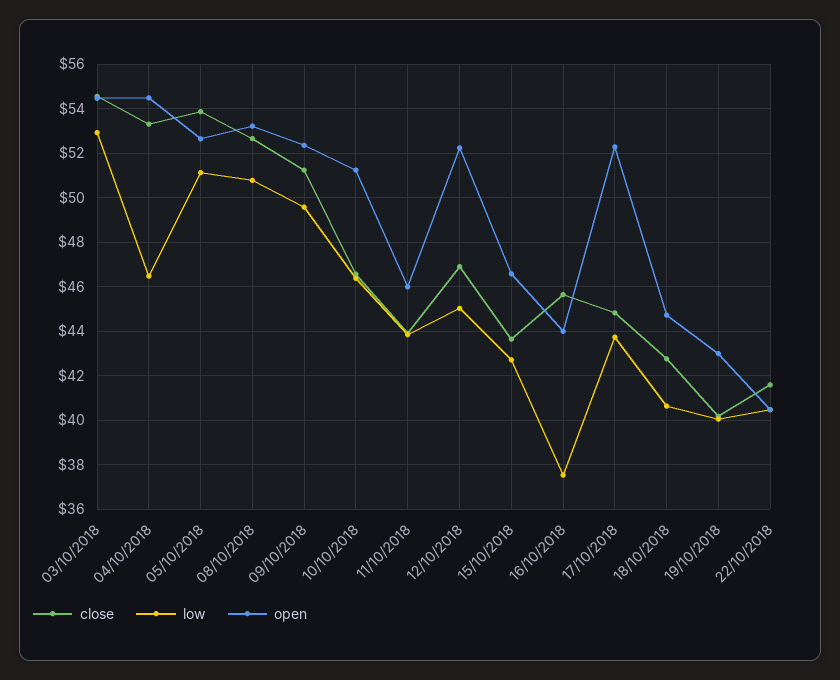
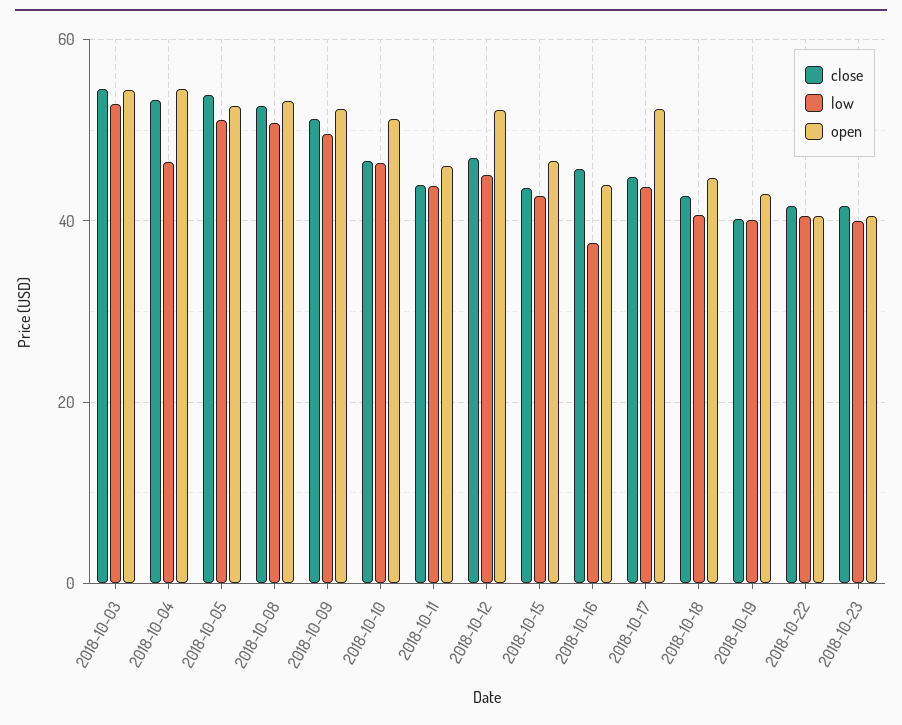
close, 2018-10-23: none -> 42
low, 2018-10-23: none -> 40
open, 2018-10-23: none -> 40

